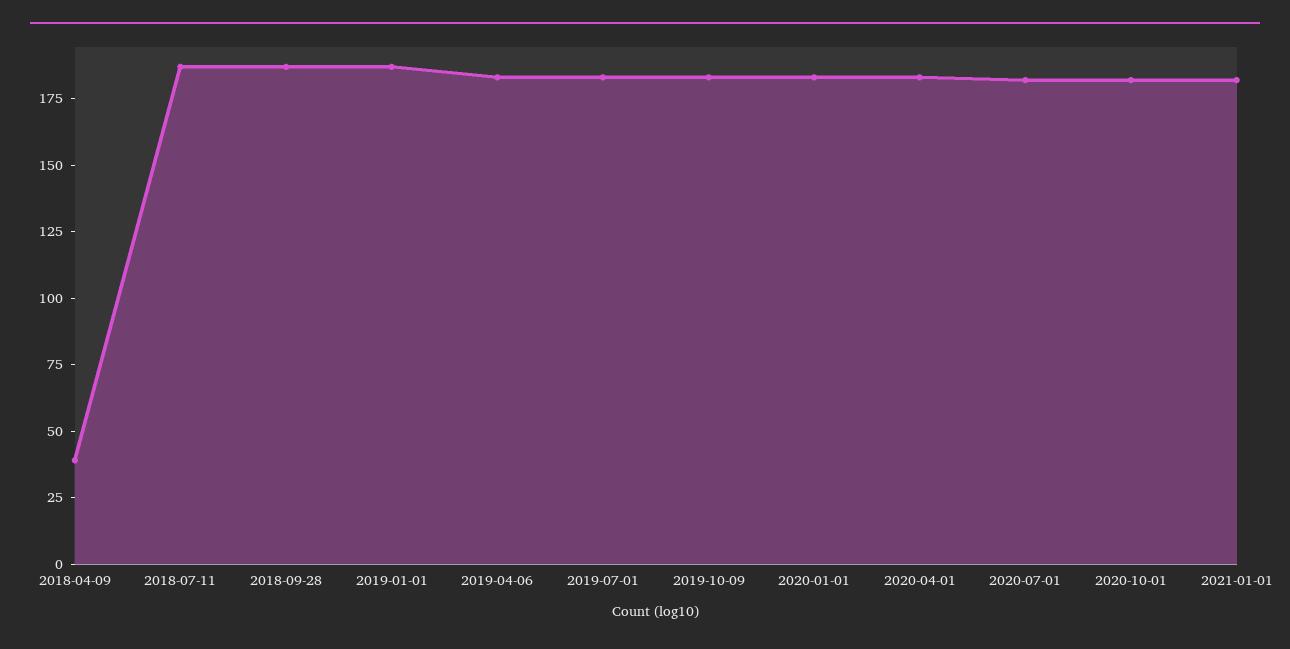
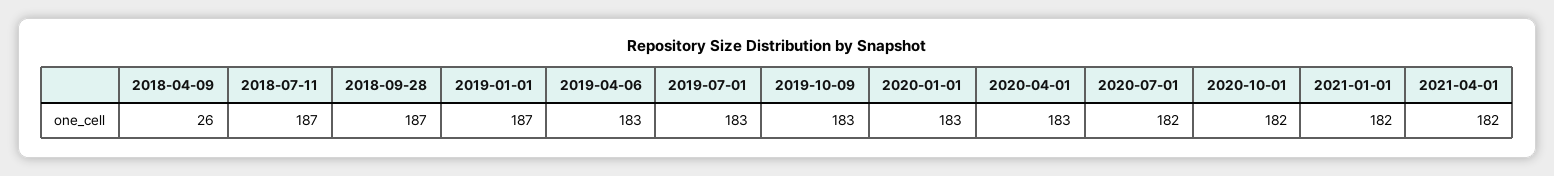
2018-04-09: 40 -> 26
2021-04-01: none -> 182

